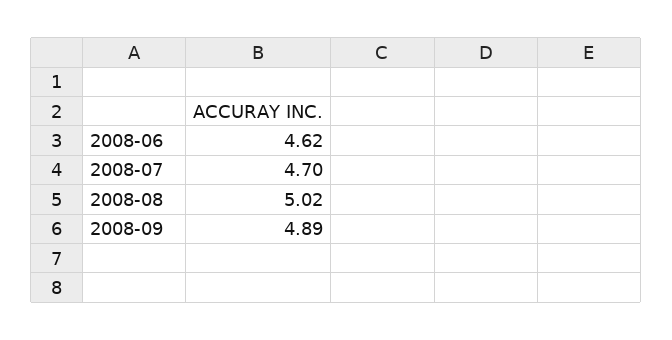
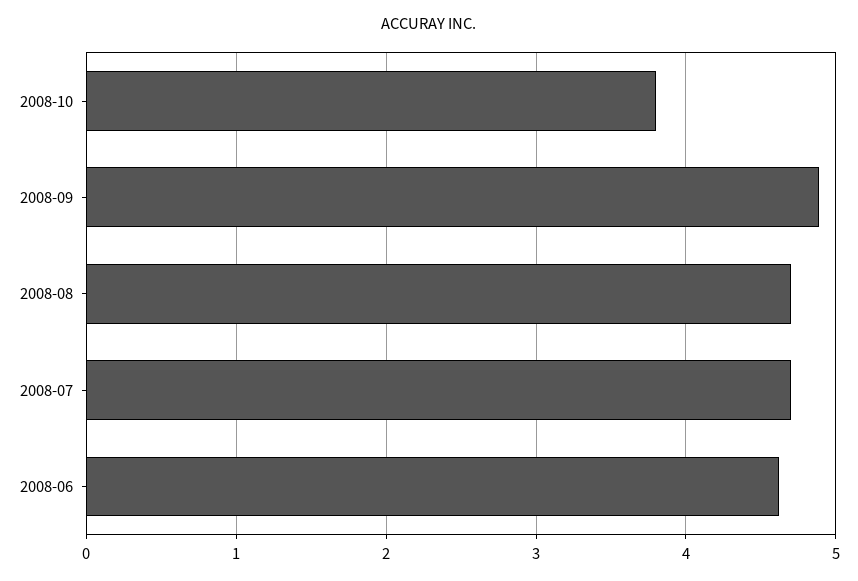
2008-08: 5.02 -> 4.7
2008-10: none -> 3.8

